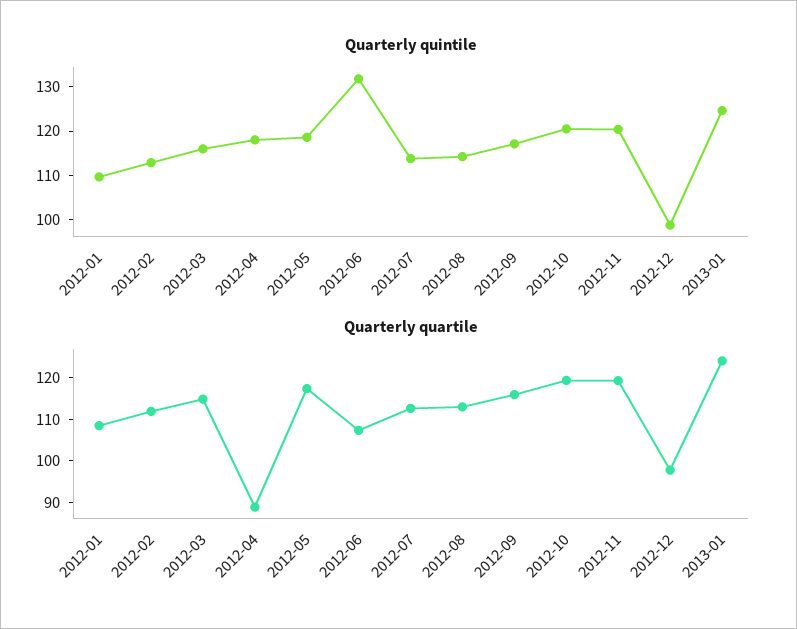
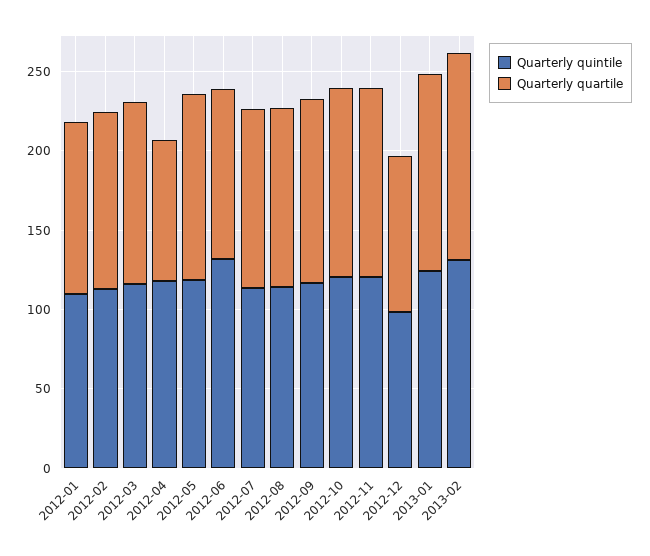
Quarterly quintile, 2013-02: none -> 130
Quarterly quartile, 2013-02: none -> 130

